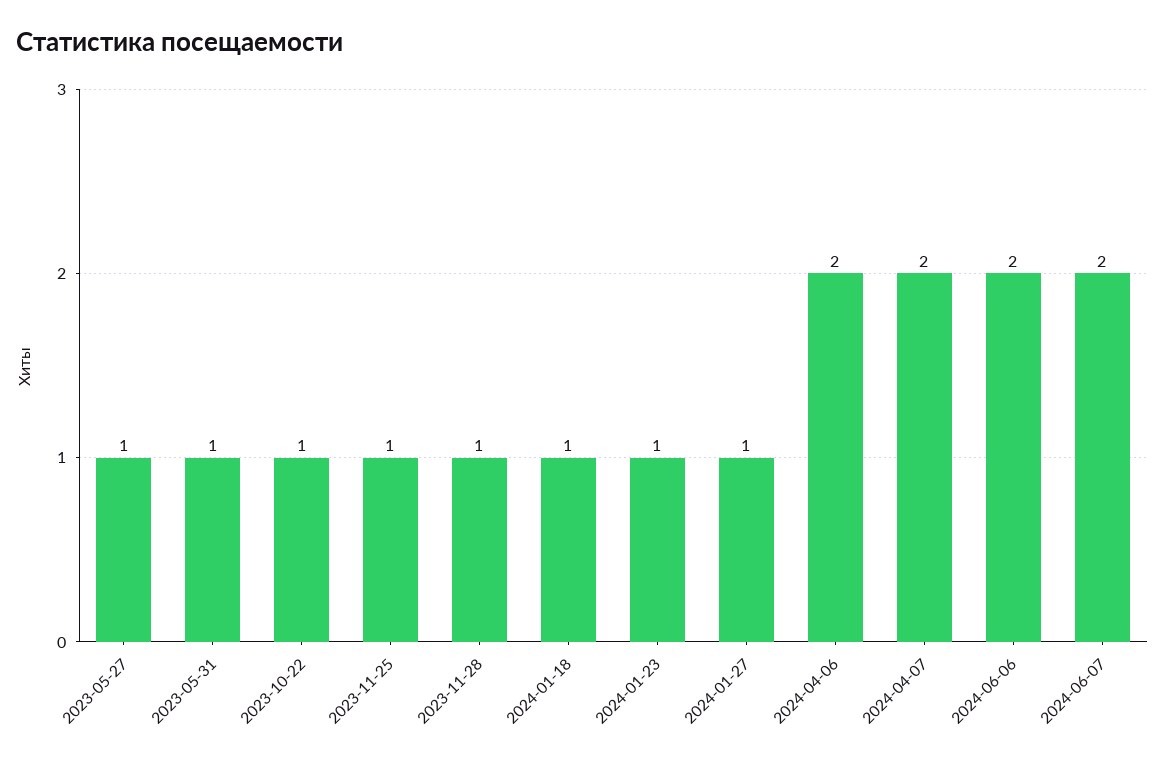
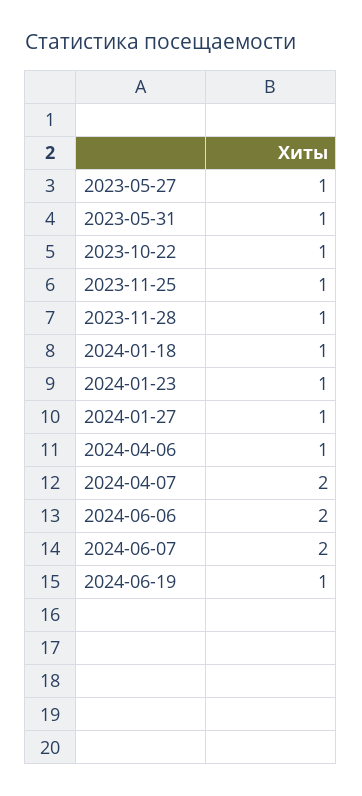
2024-04-06: 2 -> 1
2024-06-19: none -> 1

